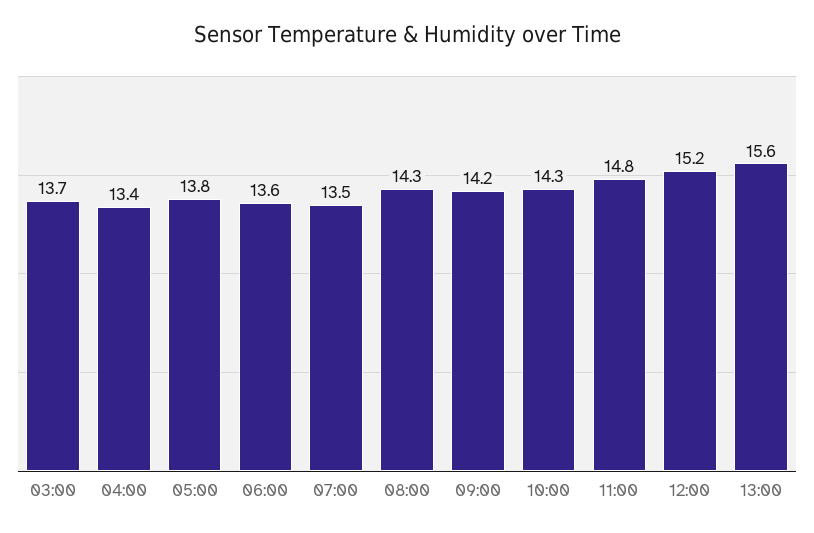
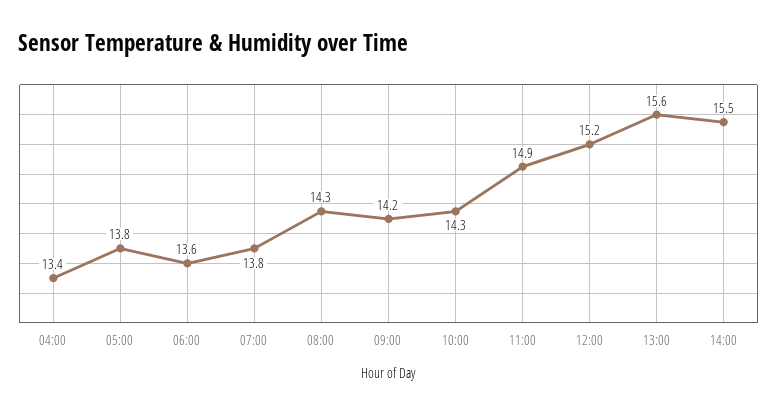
03:00: 13.7 -> none
07:00: 13.5 -> 13.8
11:00: 14.8 -> 14.9
14:00: none -> 15.5

